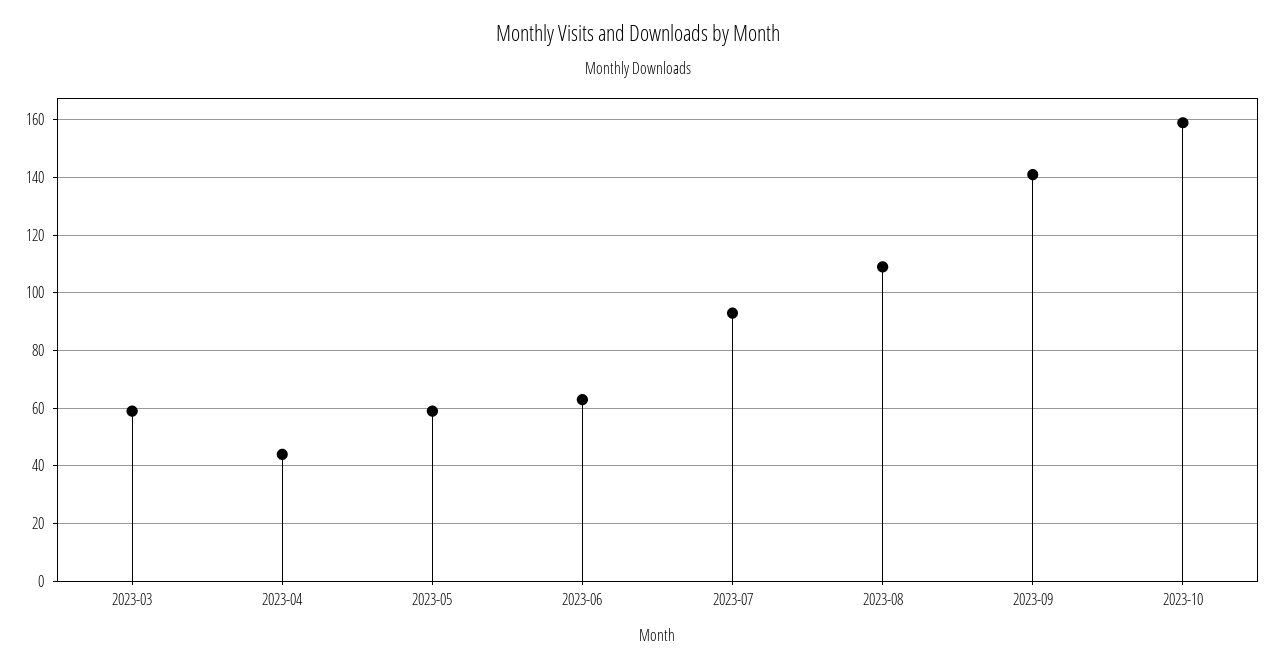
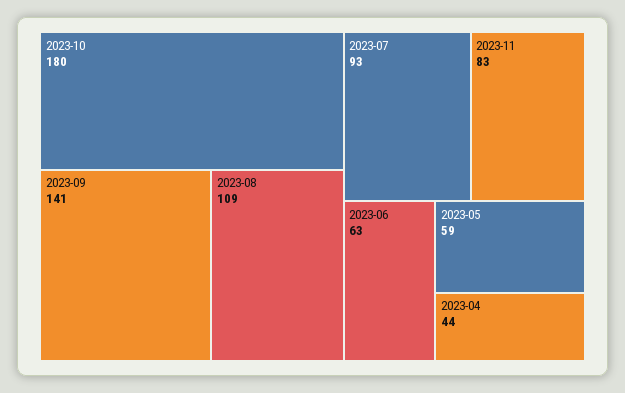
2023-03: 60 -> none
2023-10: 160 -> 180
2023-11: none -> 83

